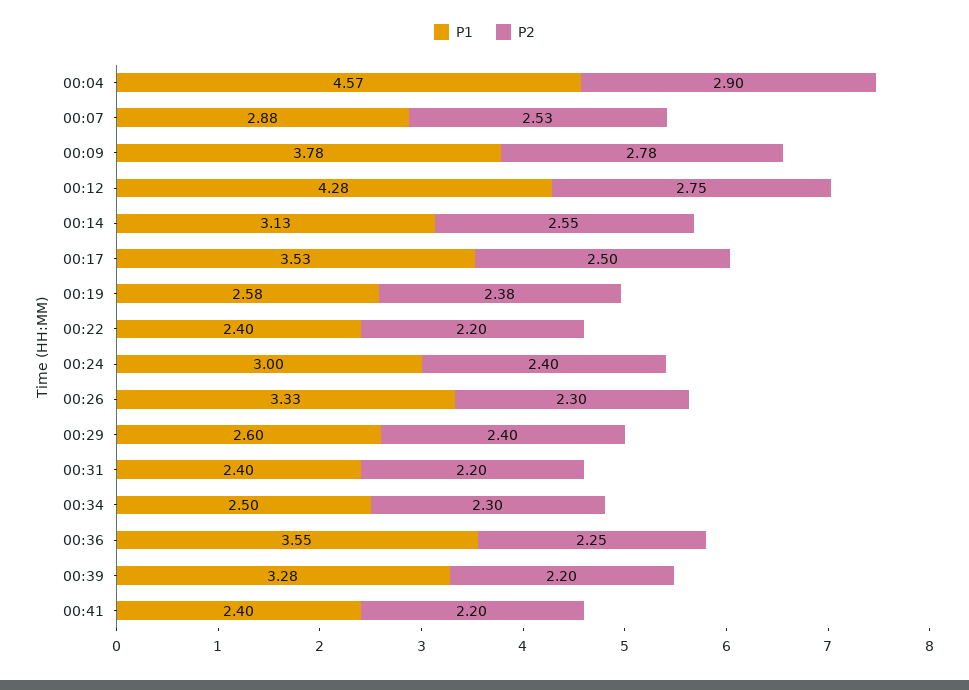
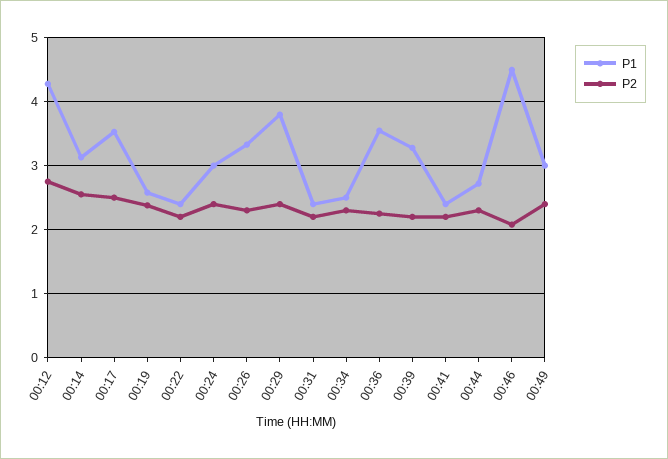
P1, 00:04: 4.57 -> none
P2, 00:04: 2.9 -> none
P1, 00:07: 2.88 -> none
P2, 00:07: 2.53 -> none
P1, 00:09: 3.78 -> none
P2, 00:09: 2.78 -> none
P1, 00:29: 2.6 -> 3.8
P1, 00:44: none -> 2.7
P2, 00:44: none -> 2.3
P1, 00:46: none -> 4.5
P2, 00:46: none -> 2.1
P1, 00:49: none -> 3
P2, 00:49: none -> 2.4

